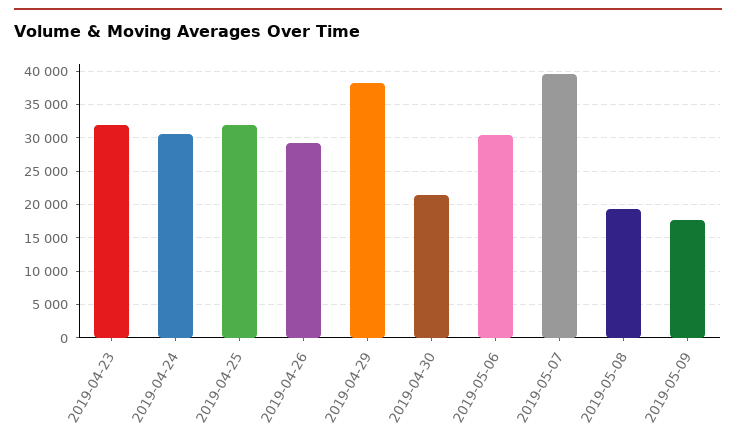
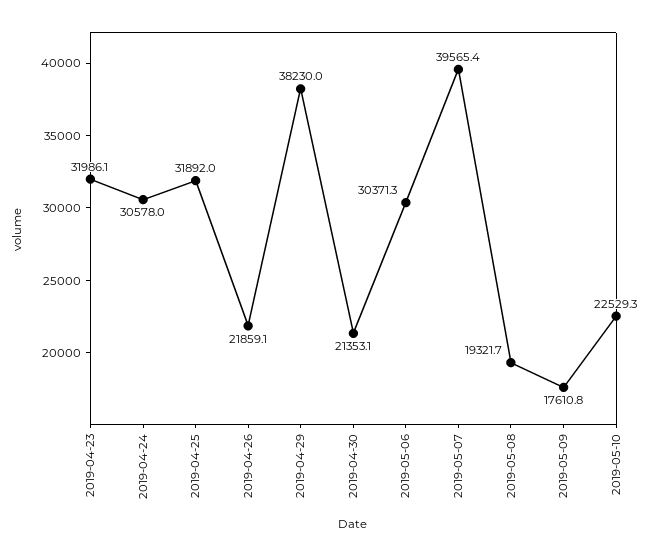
2019-04-26: 29000 -> 21859.1
2019-05-10: none -> 22529.3

